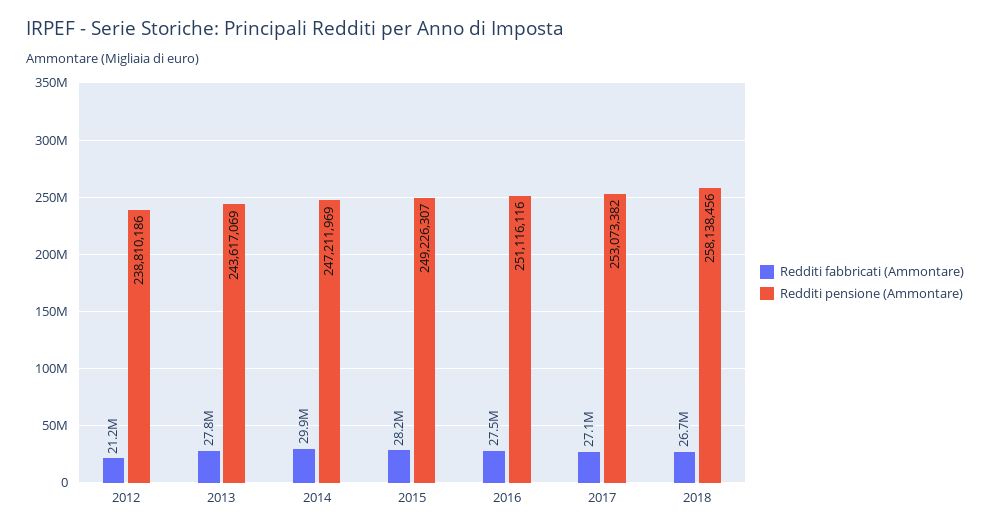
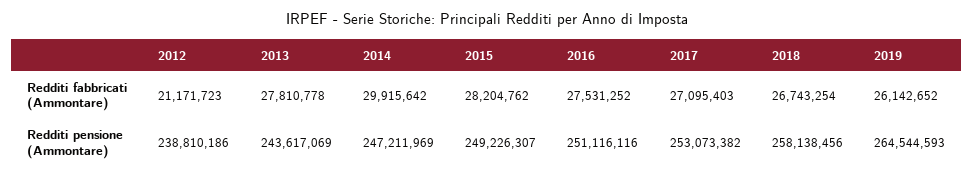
Redditi fabbricati (Ammontare), 2019: none -> 26142652
Redditi pensione (Ammontare), 2019: none -> 264544593

